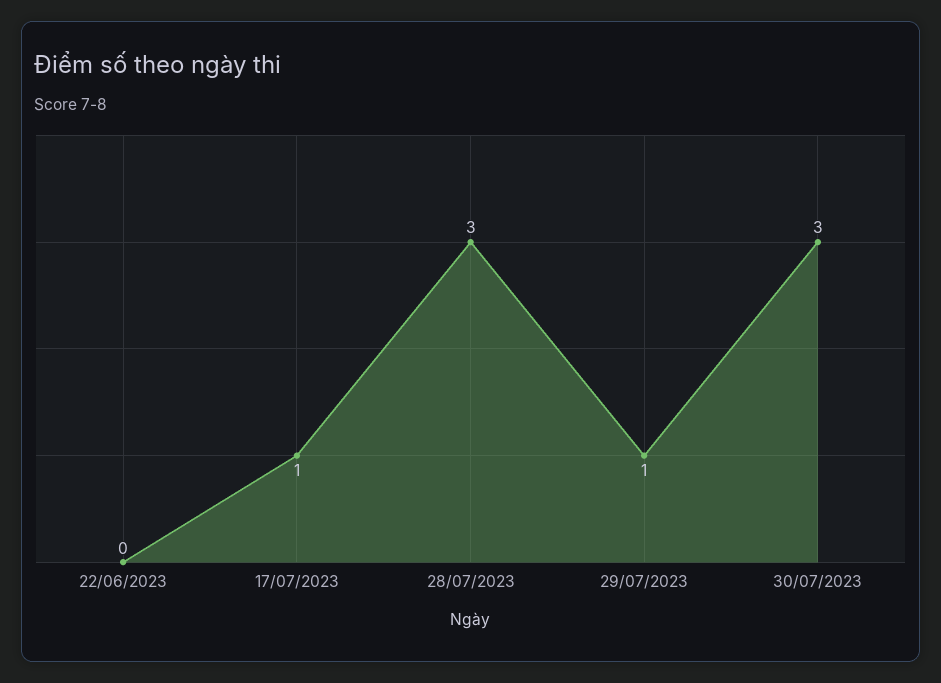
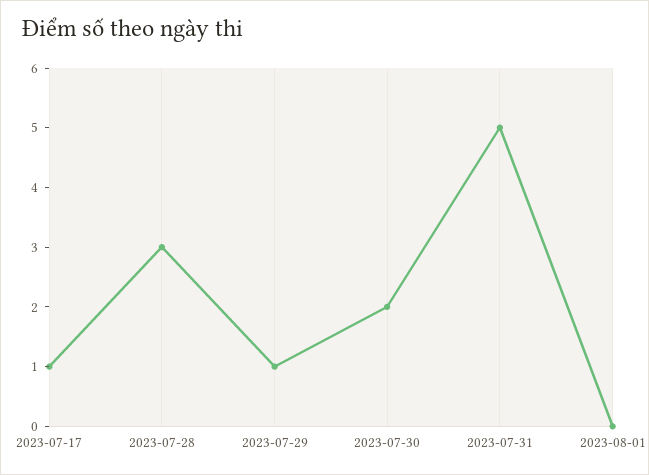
22/06/2023: 0 -> none
30/07/2023: 3 -> 2
2023-07-31: none -> 5
2023-08-01: none -> 0

